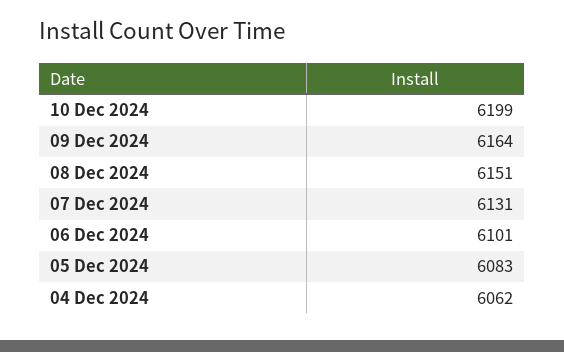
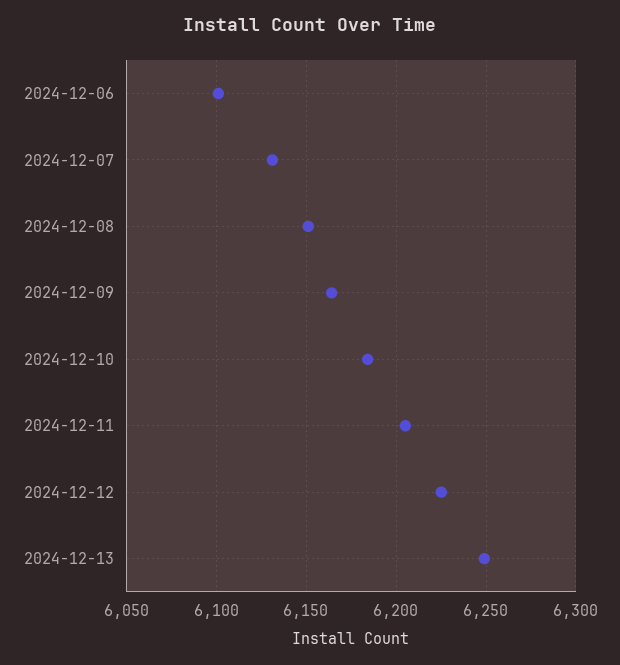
10 Dec 2024: 6199 -> 6185
05 Dec 2024: 6083 -> none
04 Dec 2024: 6062 -> none
2024-12-11: none -> 6205
2024-12-12: none -> 6225
2024-12-13: none -> 6250

